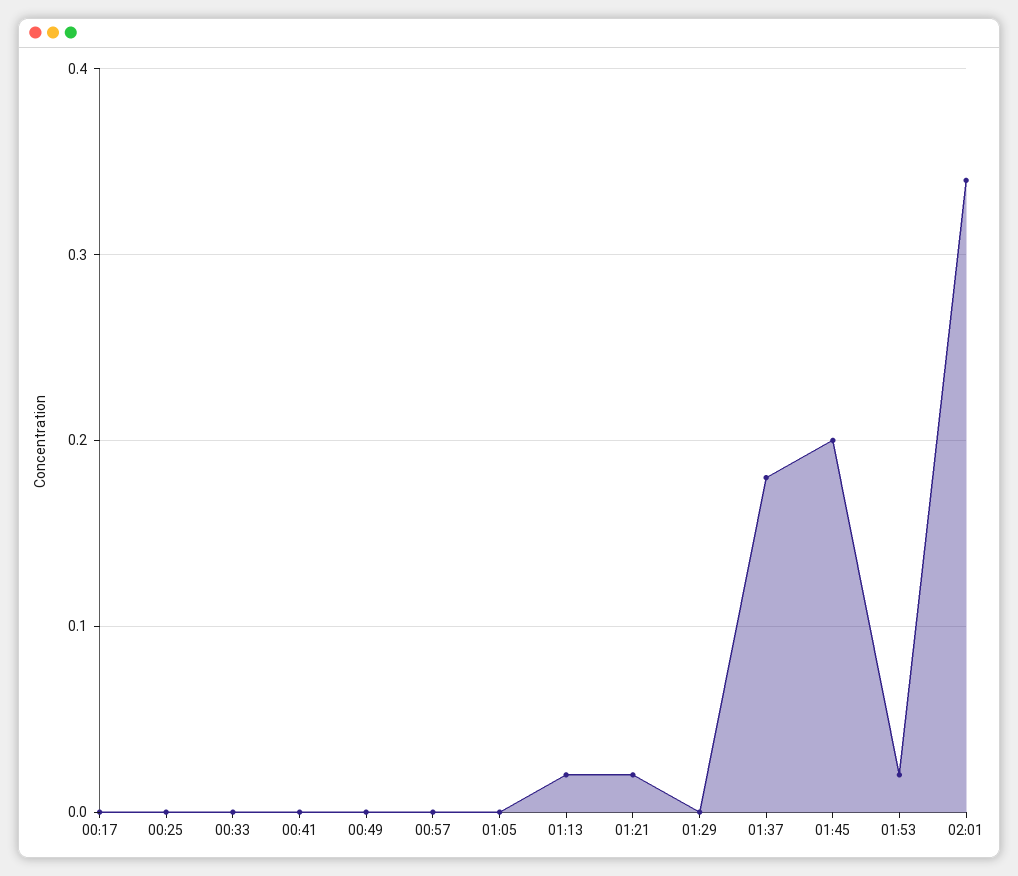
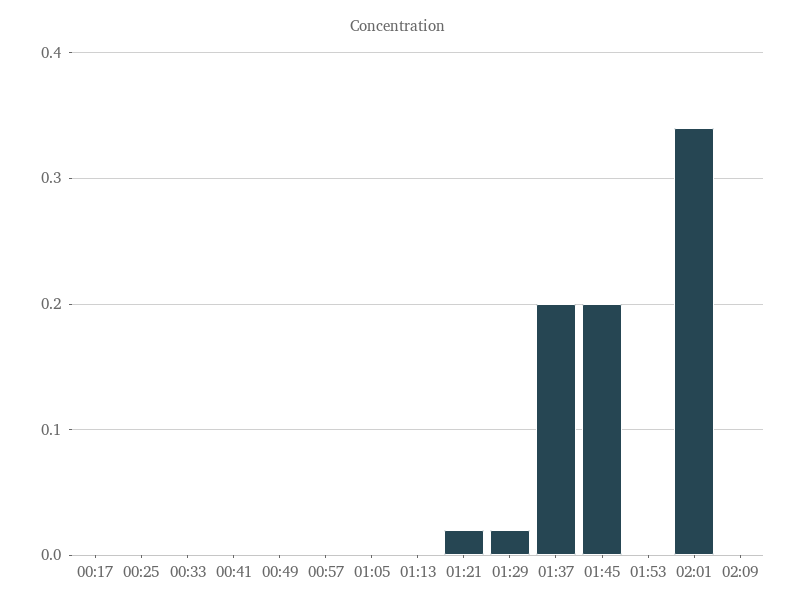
01:13: 0.02 -> 0
01:29: 0 -> 0.02
01:37: 0.18 -> 0.2
01:53: 0.02 -> 0
02:09: none -> 0

